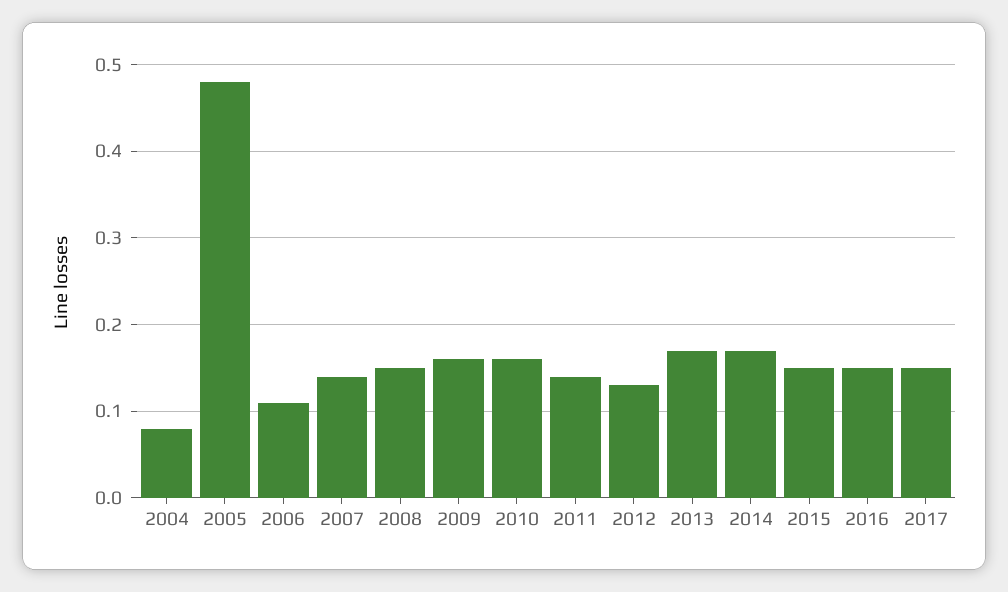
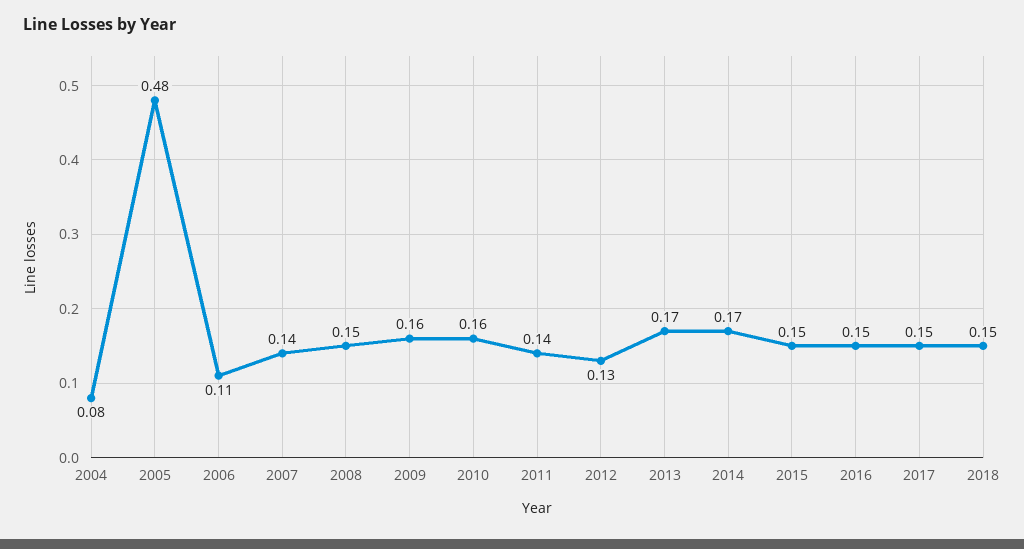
2018: none -> 0.15

